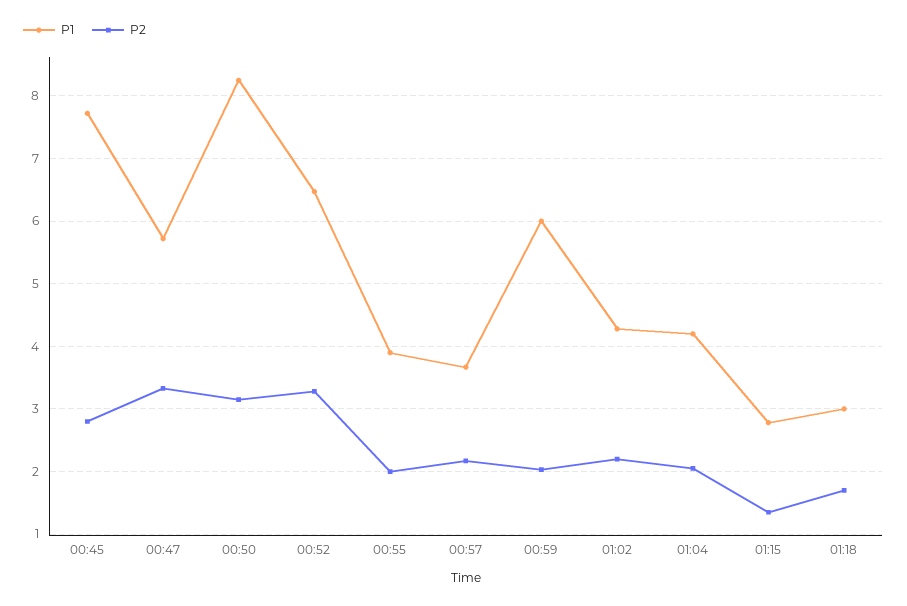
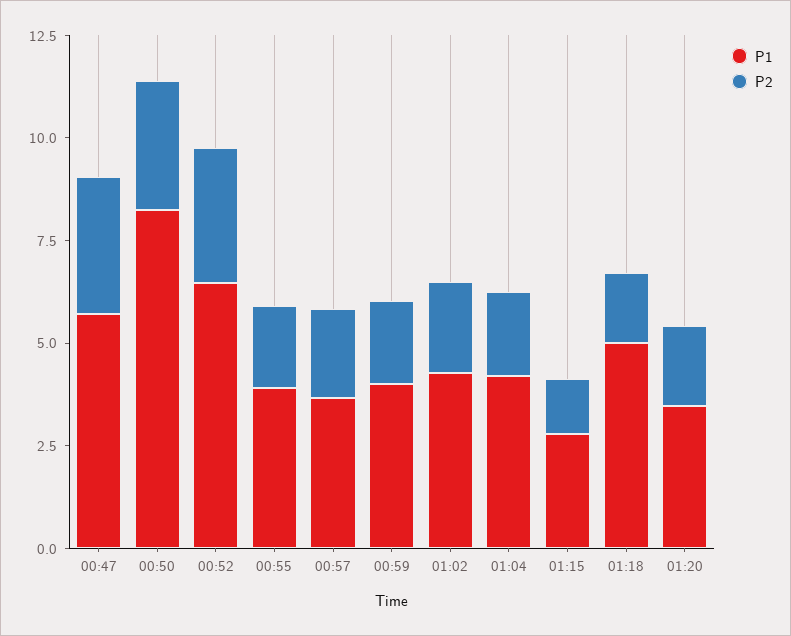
P1, 00:45: 7.7 -> none
P2, 00:45: 2.8 -> none
P1, 00:59: 6 -> 4
P1, 01:18: 3 -> 5
P1, 01:20: none -> 3.5
P2, 01:20: none -> 2

